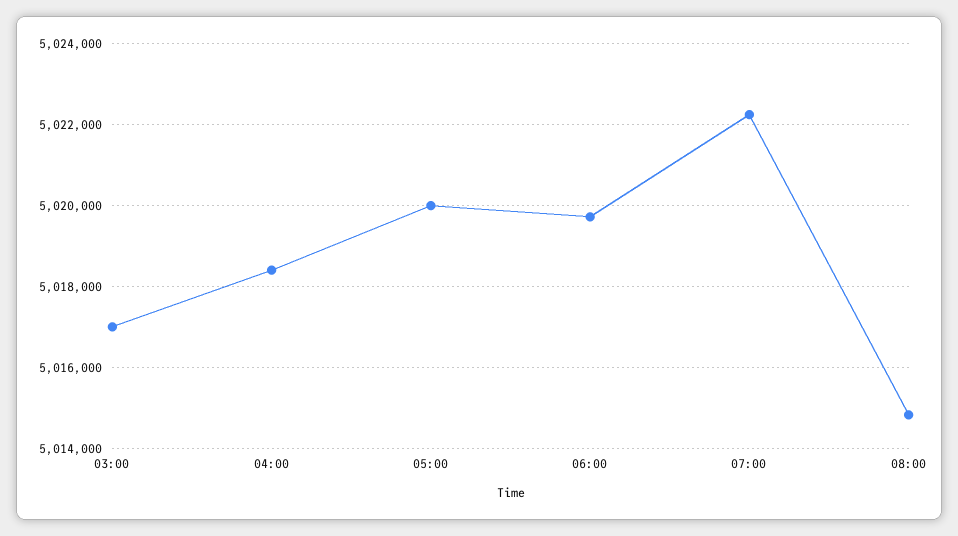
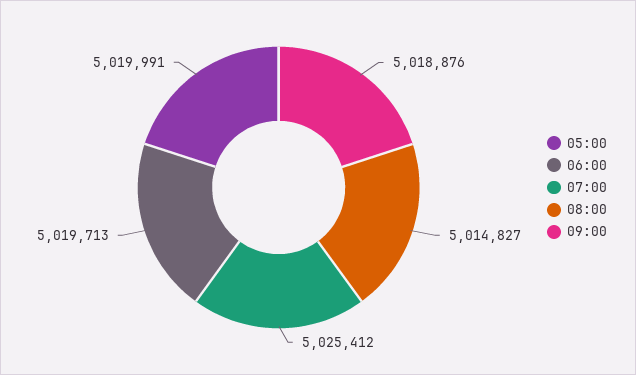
03:00: 5017000 -> none
04:00: 5018400 -> none
07:00: 5022200 -> 5025412
09:00: none -> 5018876

